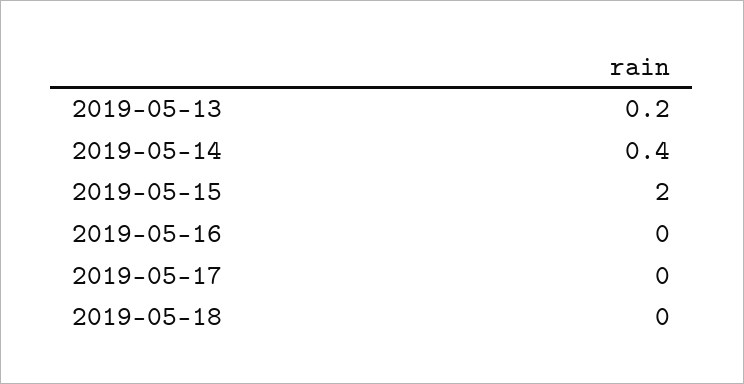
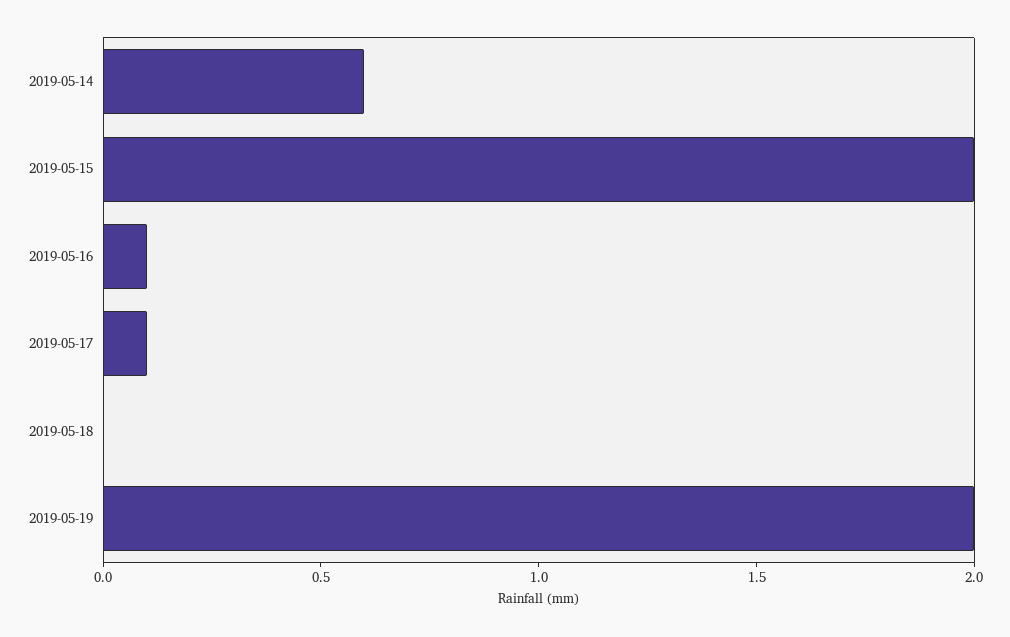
2019-05-13: 0.2 -> none
2019-05-14: 0.4 -> 0.6
2019-05-16: 0 -> 0.1
2019-05-17: 0 -> 0.1
2019-05-19: none -> 2

